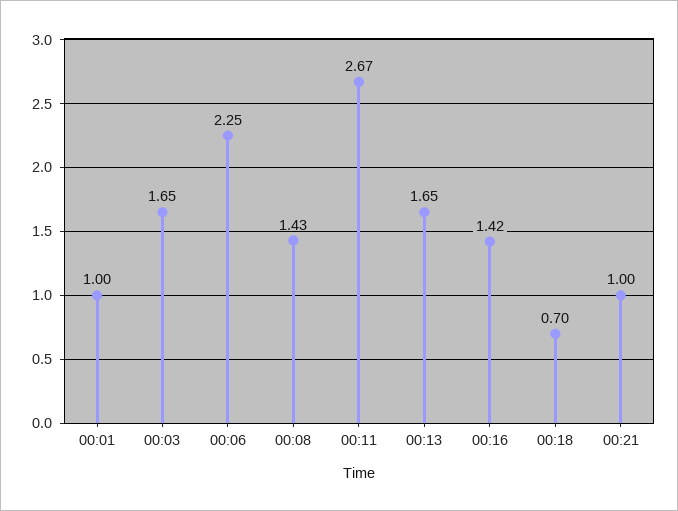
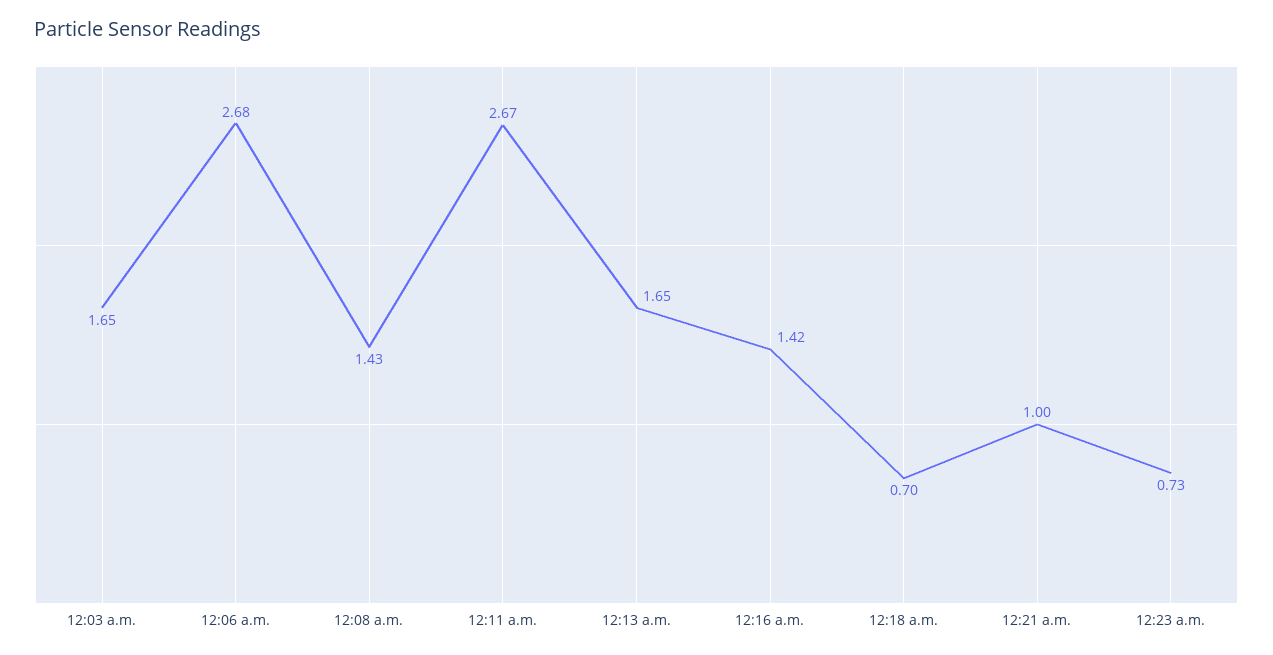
00:01: 1 -> none
00:06: 2.25 -> 2.68
12:23 a.m.: none -> 0.73

